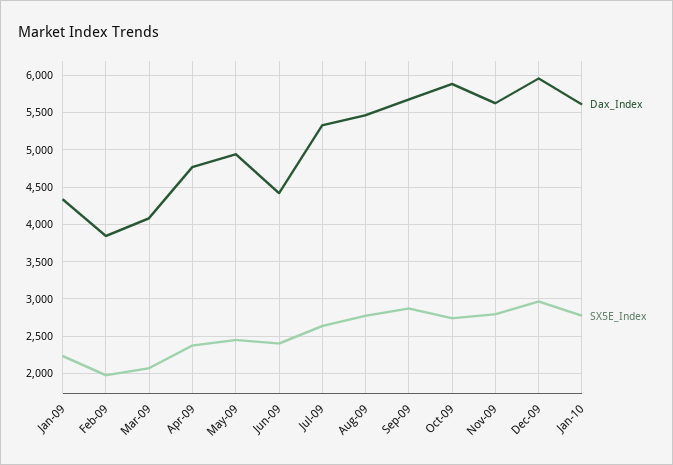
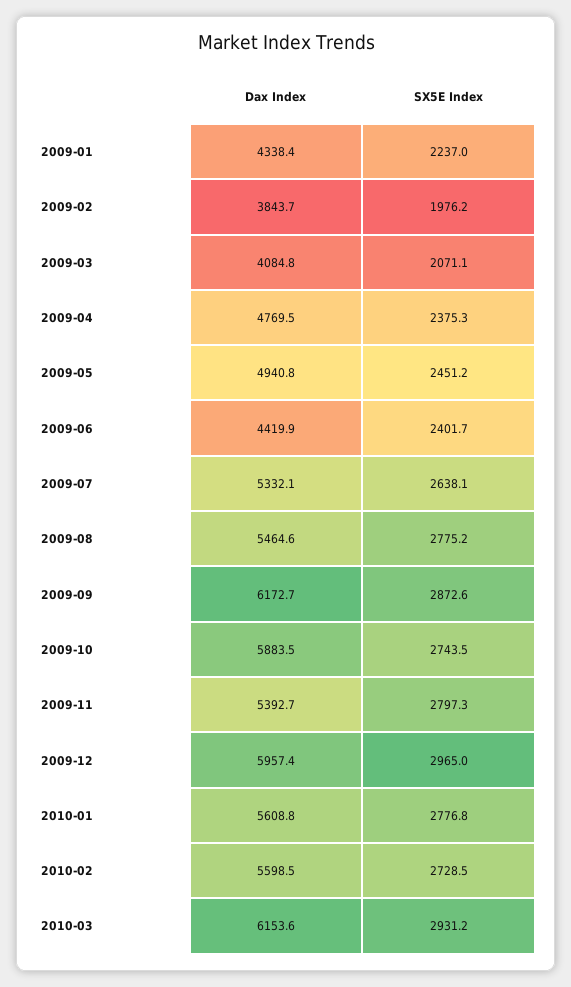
Dax_Index, Sep-09: 5700 -> 6172.7
Dax_Index, Nov-09: 5600 -> 5392.7
Dax_Index, 2010-02: none -> 5598.5
SX5E_Index, 2010-02: none -> 2728.5
Dax_Index, 2010-03: none -> 6153.6
SX5E_Index, 2010-03: none -> 2931.2

